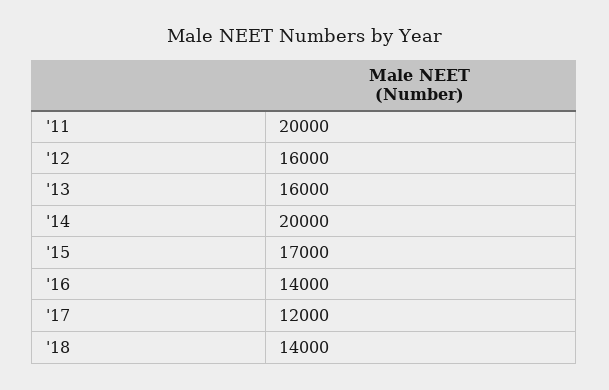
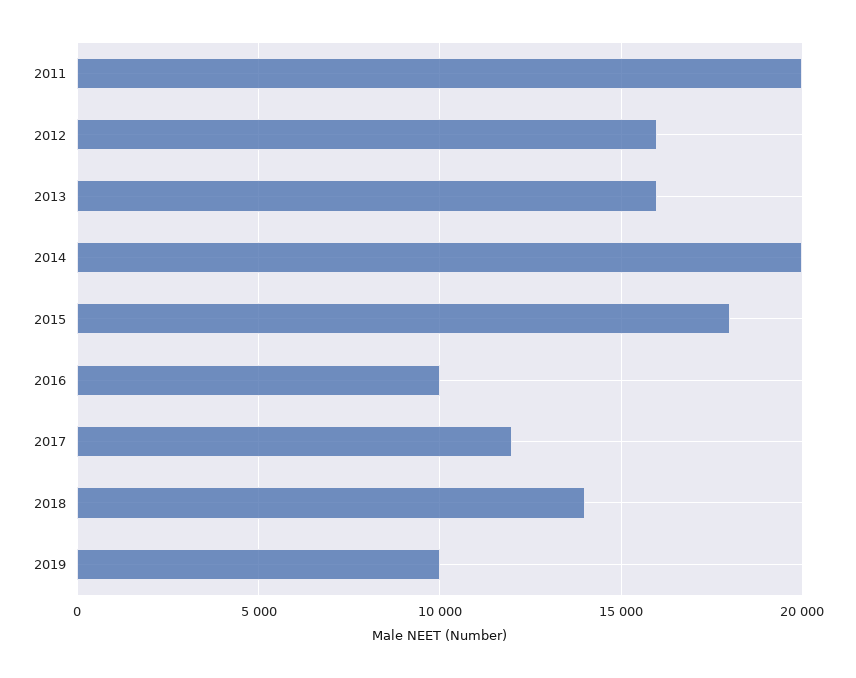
'15: 17000 -> 18000
'16: 14000 -> 10000
2019: none -> 10000

